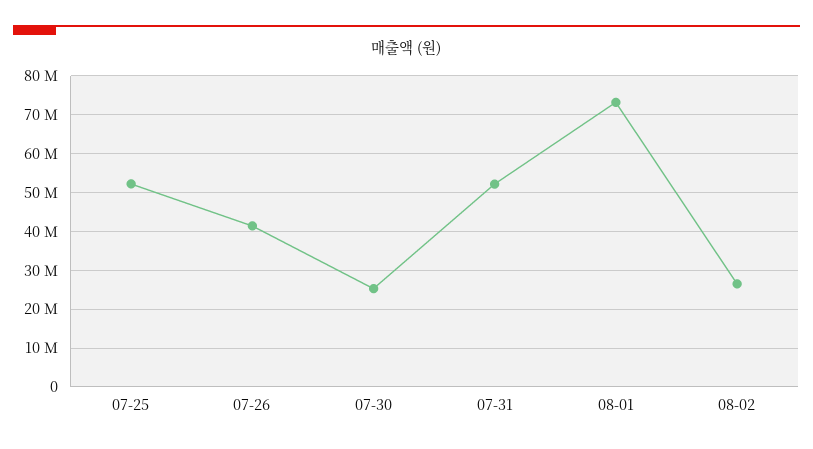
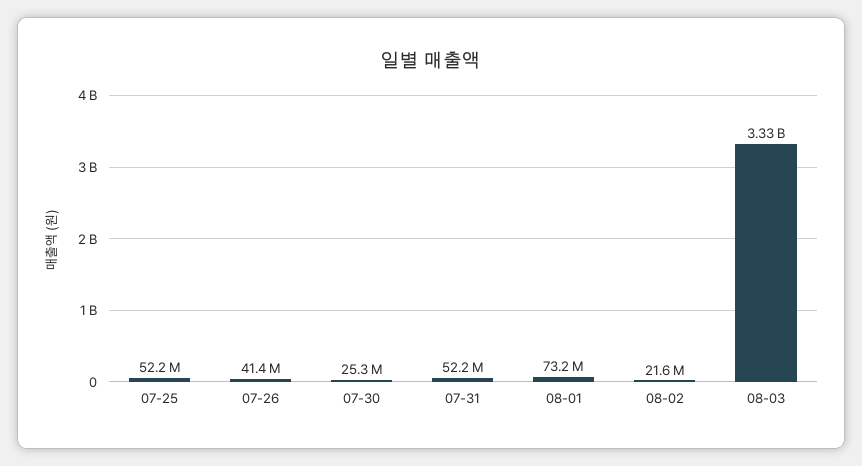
08-02: 26000000 -> 21600000
08-03: none -> 3330000000

